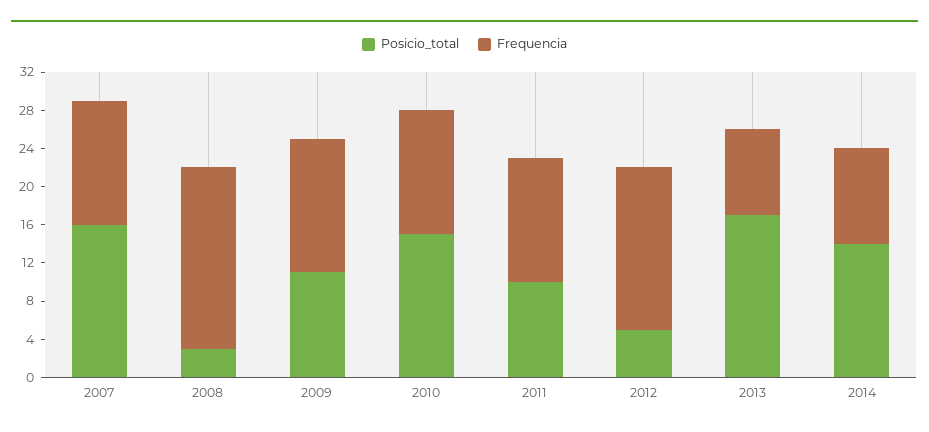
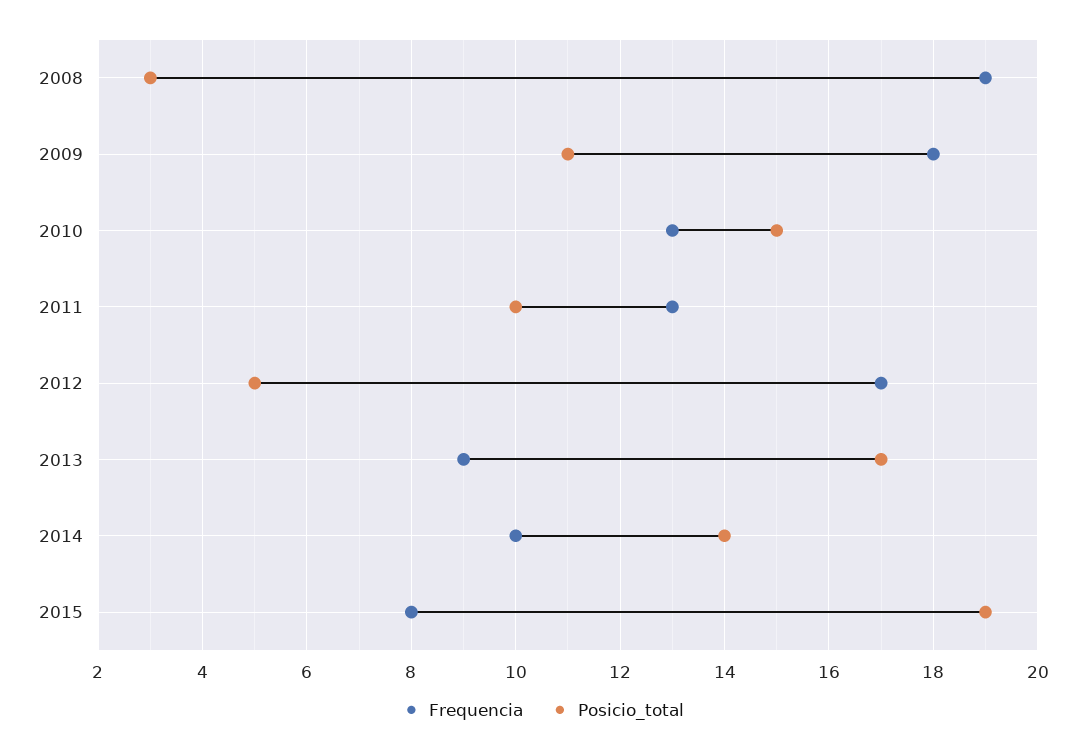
Posicio_total, 2007: 16 -> none
Frequencia, 2007: 13 -> none
Frequencia, 2009: 14 -> 18
Frequencia, 2015: none -> 8
Posicio_total, 2015: none -> 19

